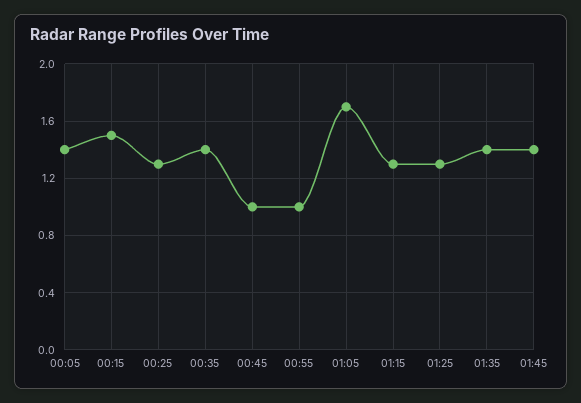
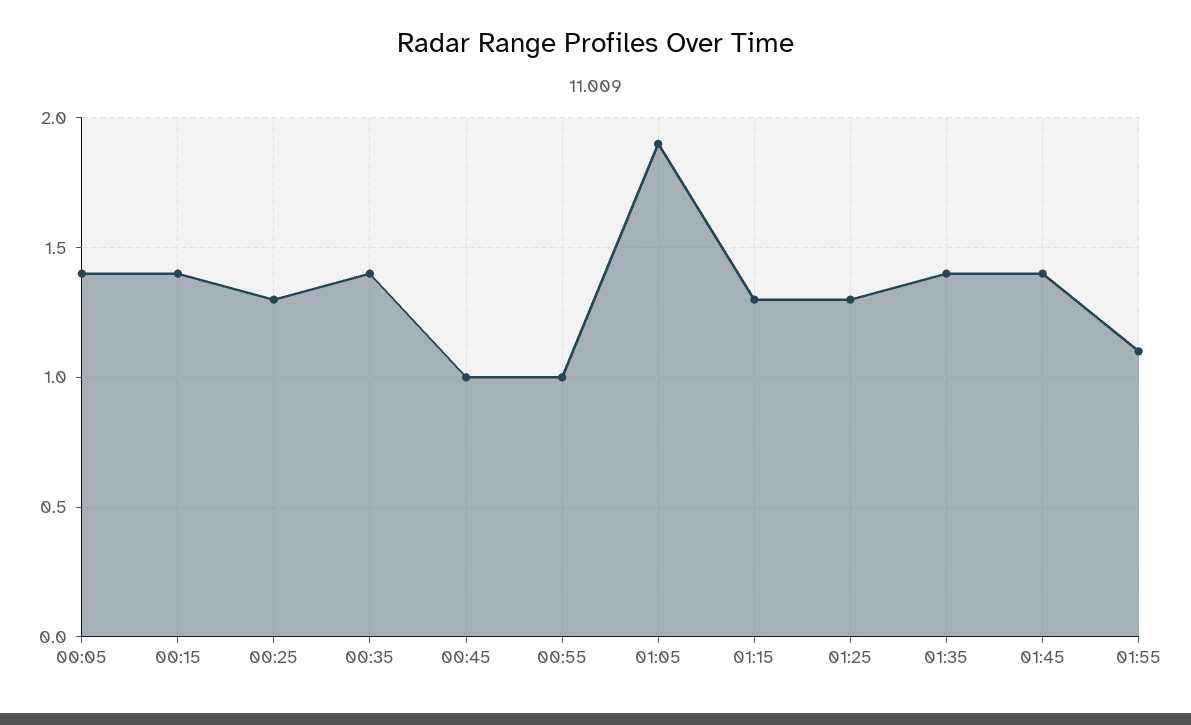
00:15: 1.5 -> 1.4
01:05: 1.7 -> 1.9
01:55: none -> 1.1

